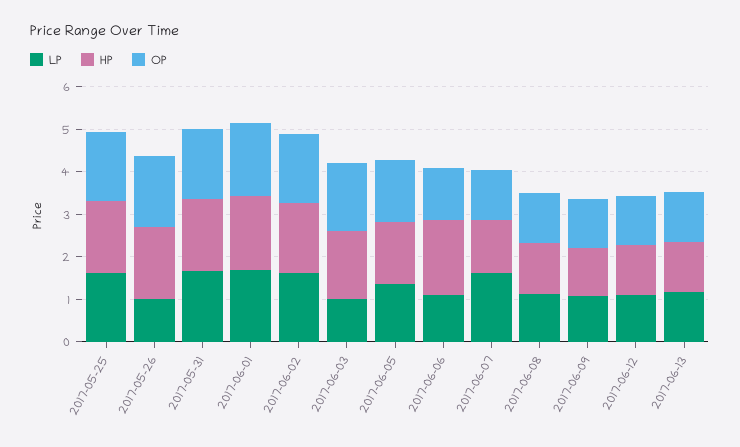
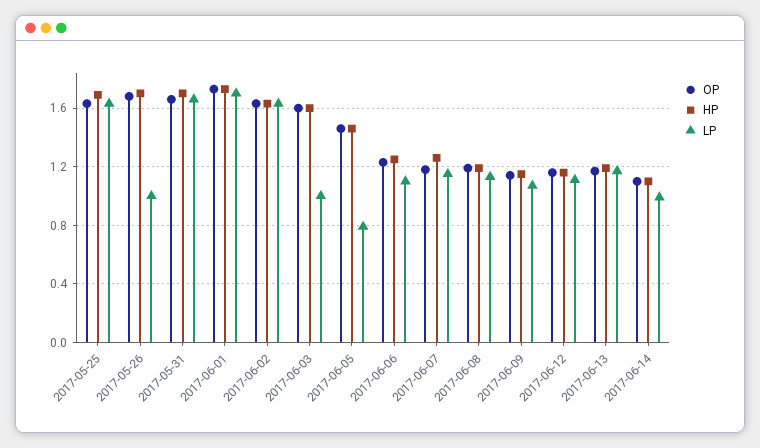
LP, 2017-06-05: 1.4 -> 0.8
HP, 2017-06-06: 1.8 -> 1.25
LP, 2017-06-07: 1.6 -> 1.15
OP, 2017-06-14: none -> 1.1
HP, 2017-06-14: none -> 1.1
LP, 2017-06-14: none -> 1

